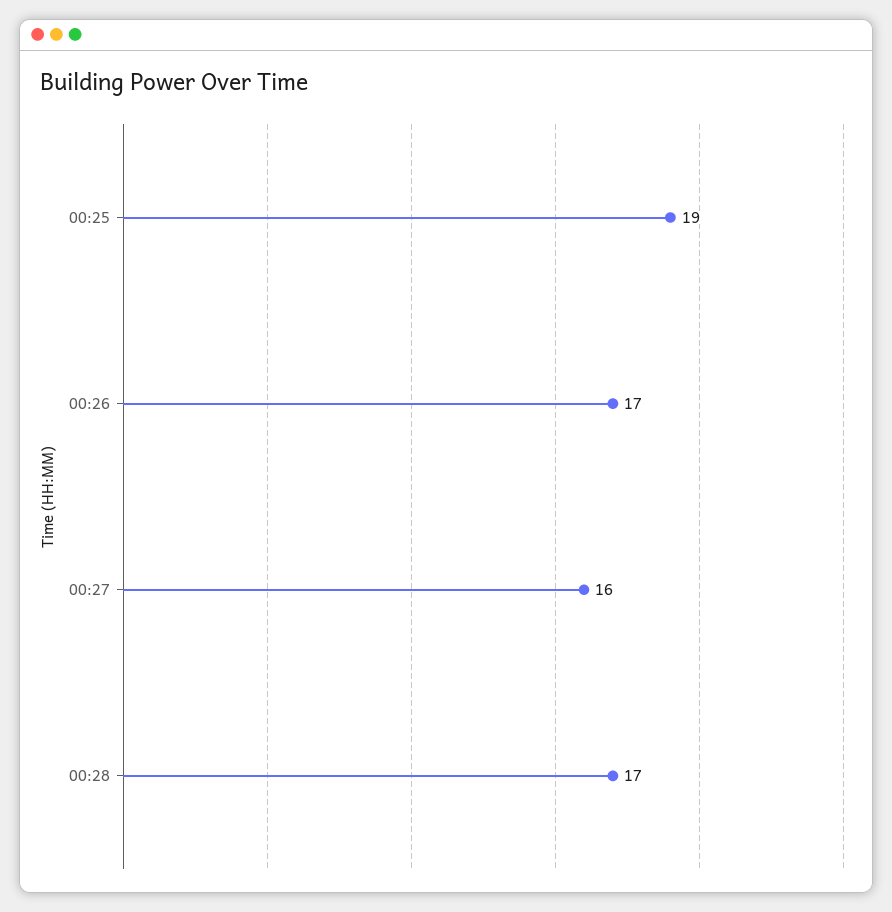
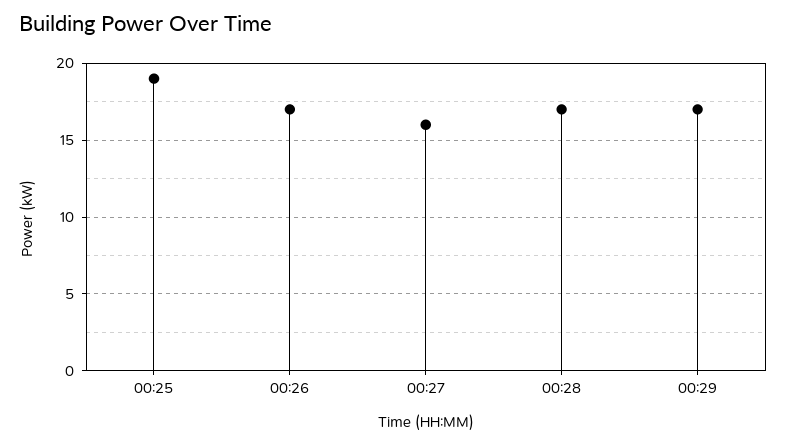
00:29: none -> 17

